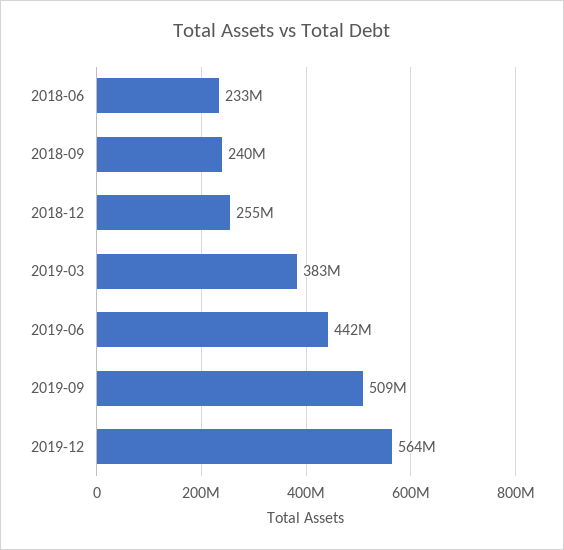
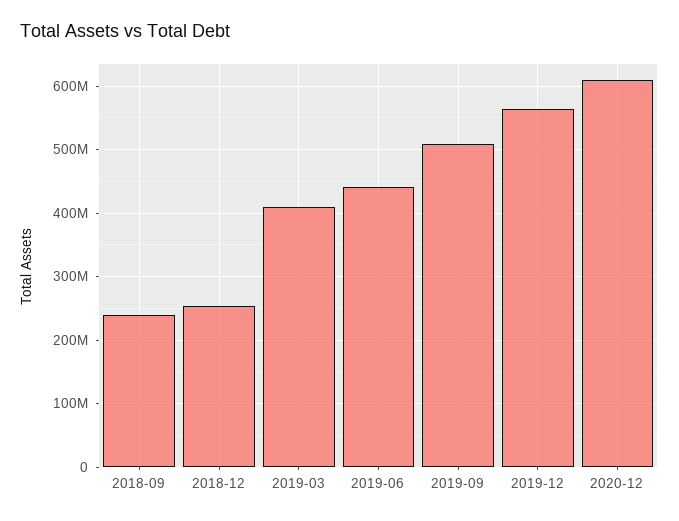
2018-06: 233000000 -> none
2019-03: 383000000 -> 410000000
2020-12: none -> 610000000

